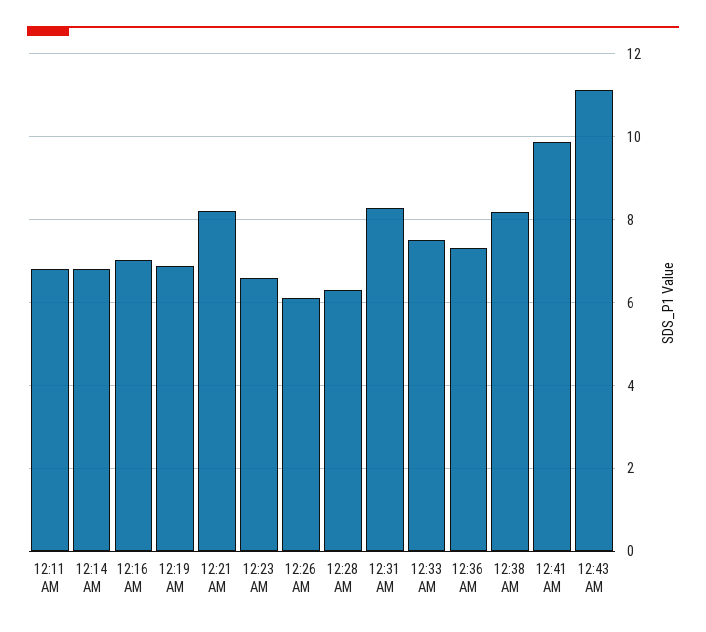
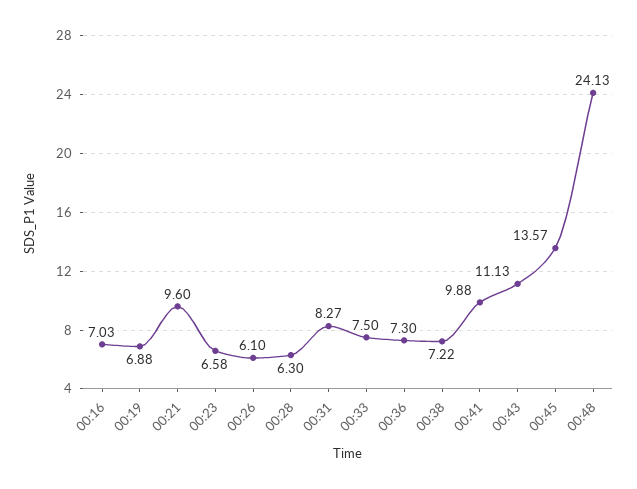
12:11 AM: 6.8 -> none
12:14 AM: 6.8 -> none
12:21 AM: 8.2 -> 9.6
12:38 AM: 8.2 -> 7.22
00:45: none -> 13.57
00:48: none -> 24.13

